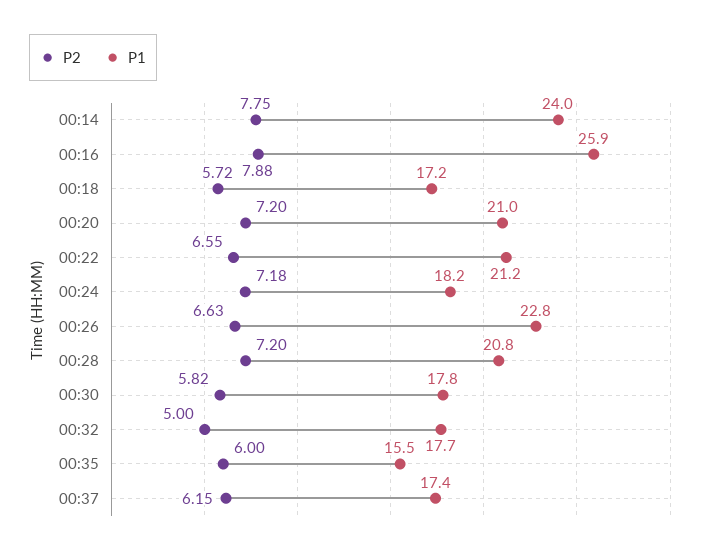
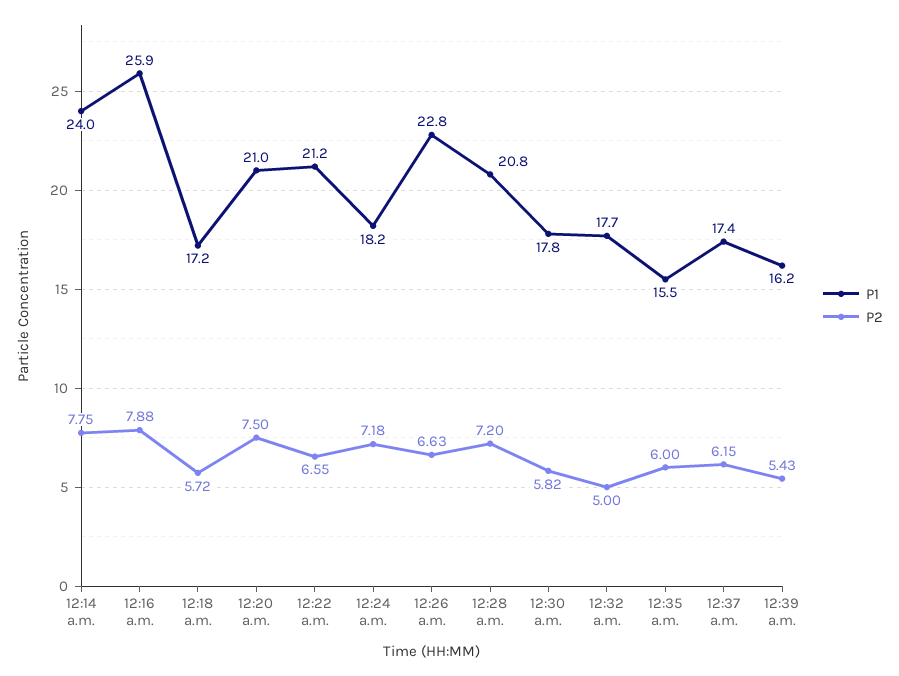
P2, 00:20: 7.2 -> 7.5
P1, 12:39 a.m.: none -> 16.2
P2, 12:39 a.m.: none -> 5.43

